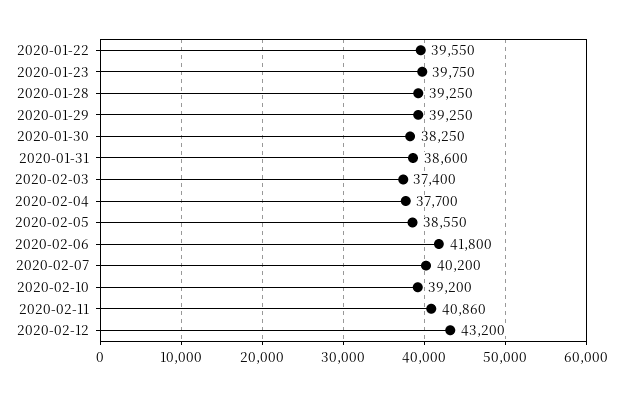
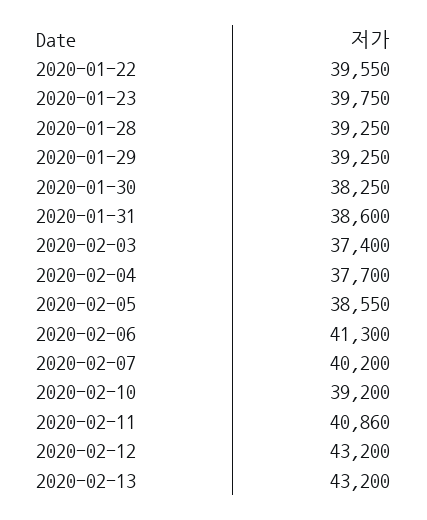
2020-02-06: 41800 -> 41300
2020-02-13: none -> 43200

